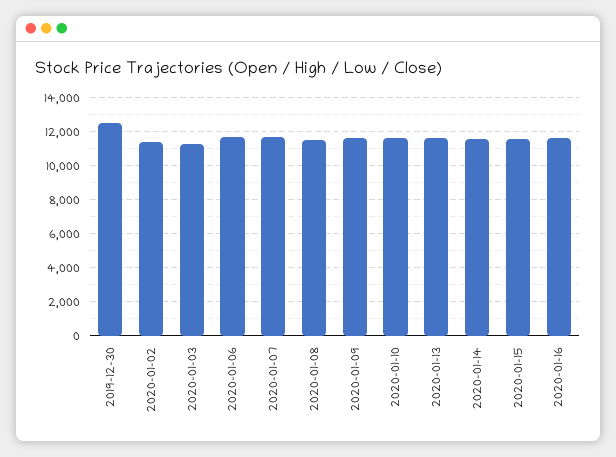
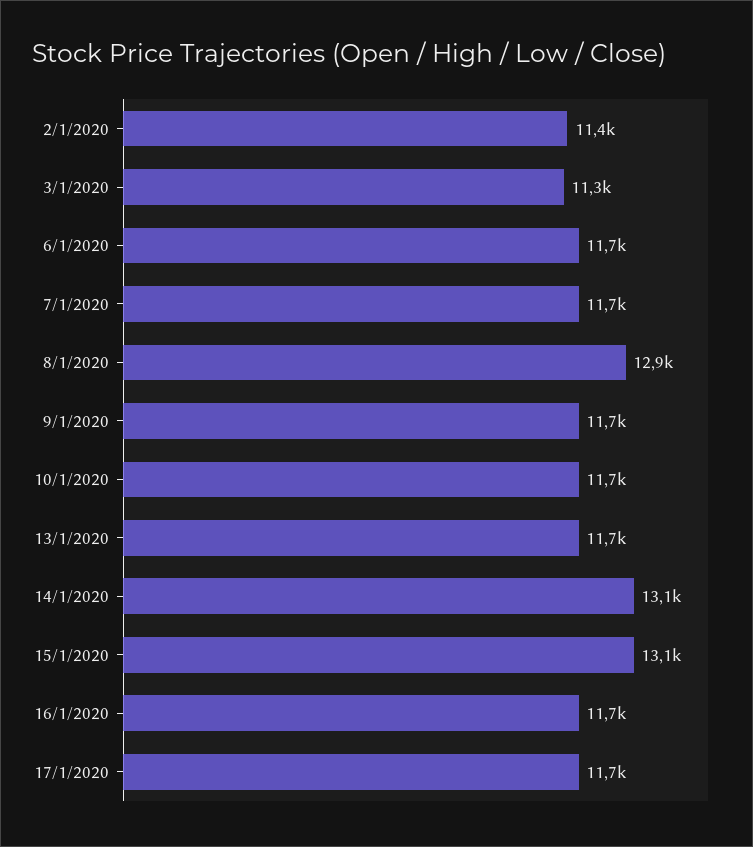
2019-12-30: 12500 -> none
2020-01-08: 11500 -> 12900
2020-01-14: 11500 -> 13100
2020-01-15: 11500 -> 13100
17/1/2020: none -> 11700

